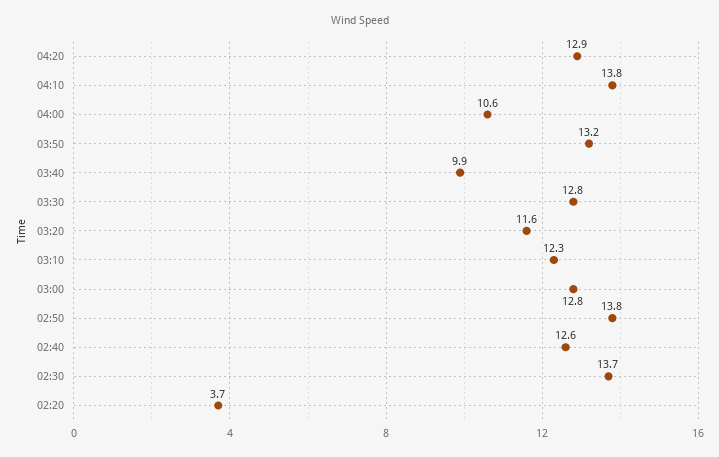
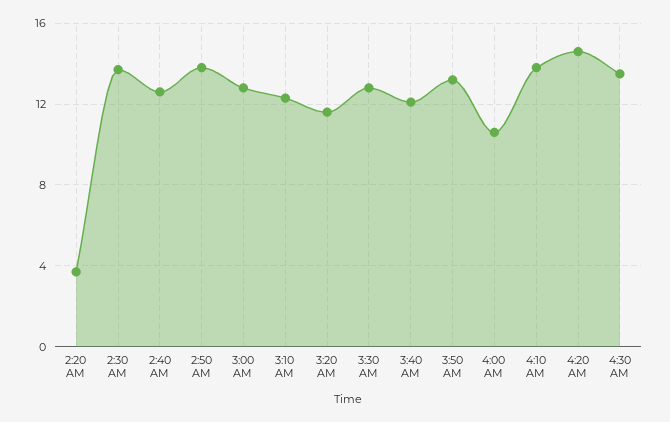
04:20: 12.9 -> 14.5
03:40: 9.9 -> 12
4:30 AM: none -> 13.5

